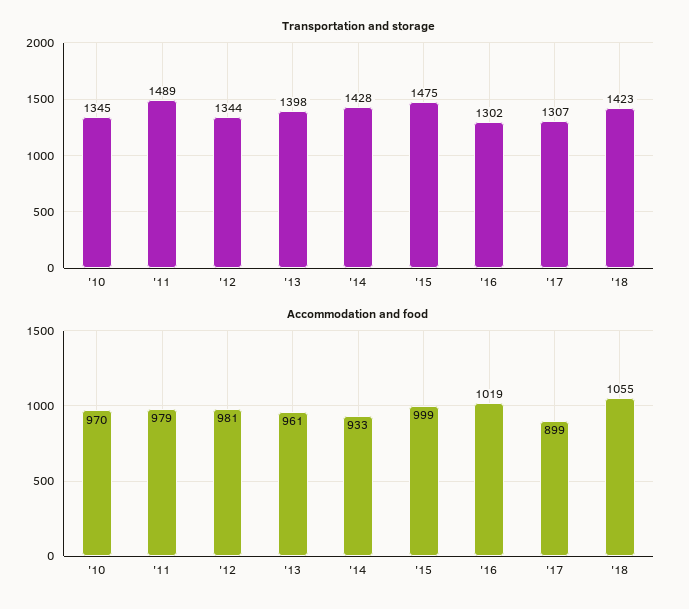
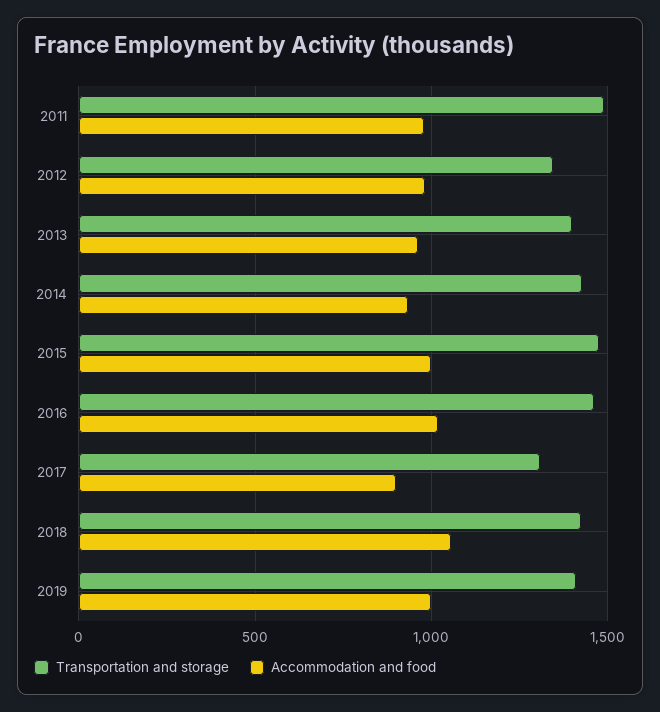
Transportation and storage, '10: 1345 -> none
Transportation and storage, '16: 1302 -> 1450
Accommodation and food, '10: 970 -> none
Transportation and storage, 2019: none -> 1400
Accommodation and food, 2019: none -> 1000

